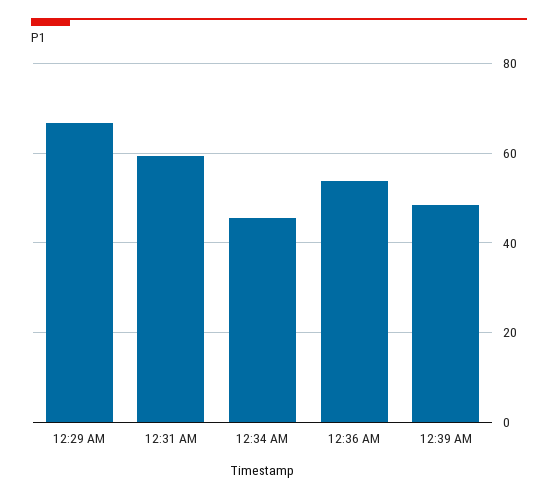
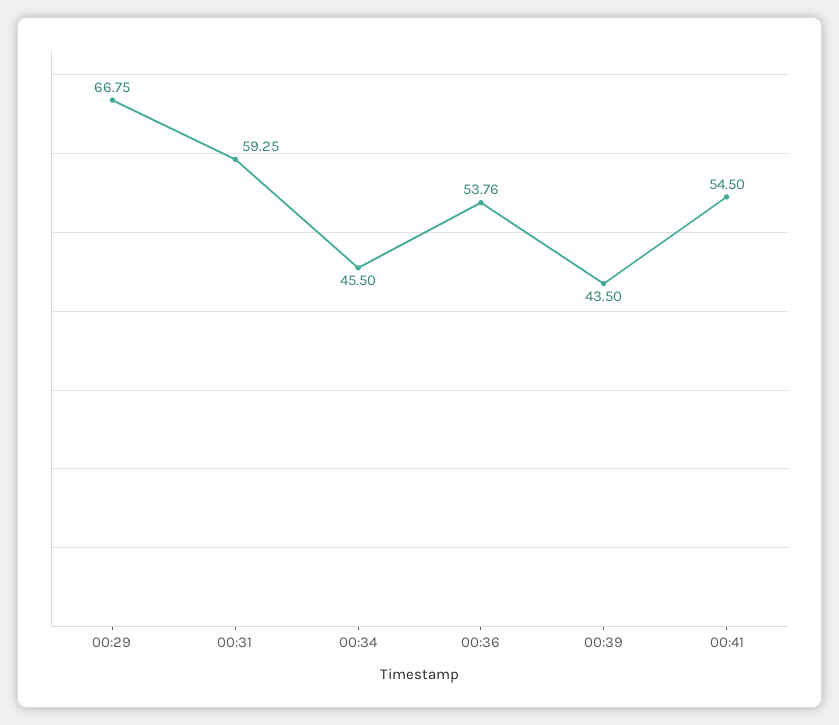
12:39 AM: 48 -> 43.5
00:41: none -> 54.5

